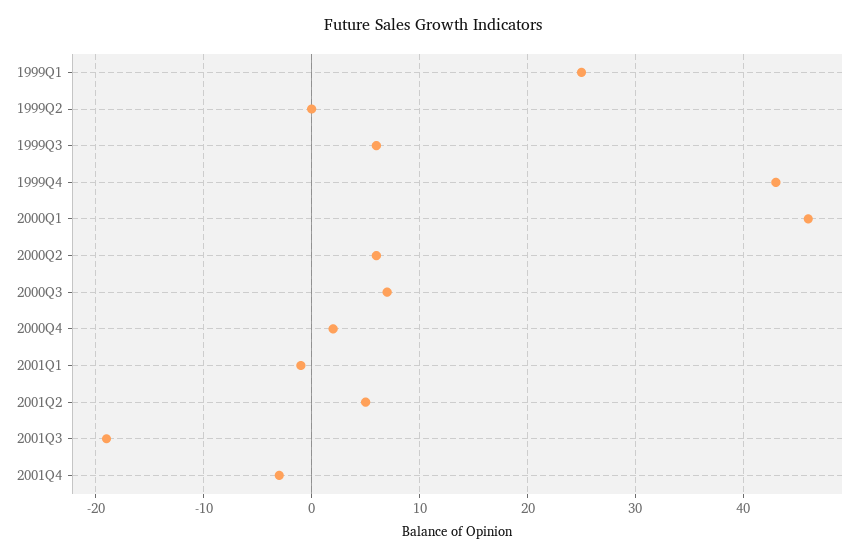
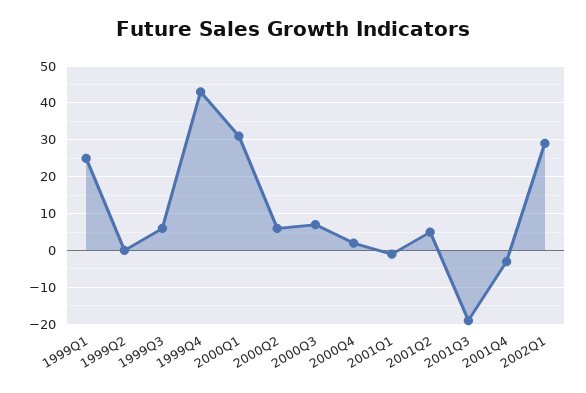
2000Q1: 46 -> 30
2002Q1: none -> 30

